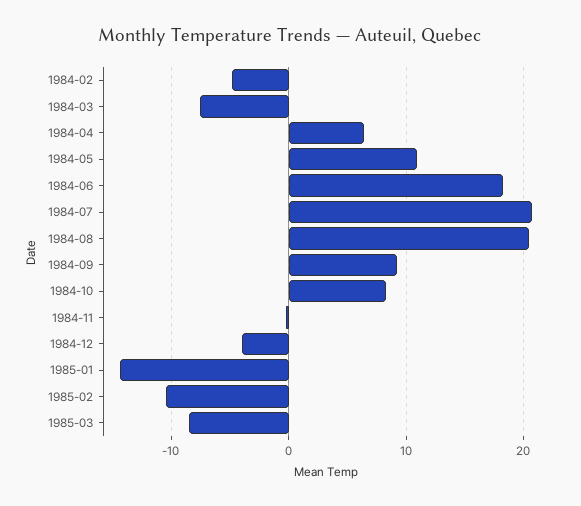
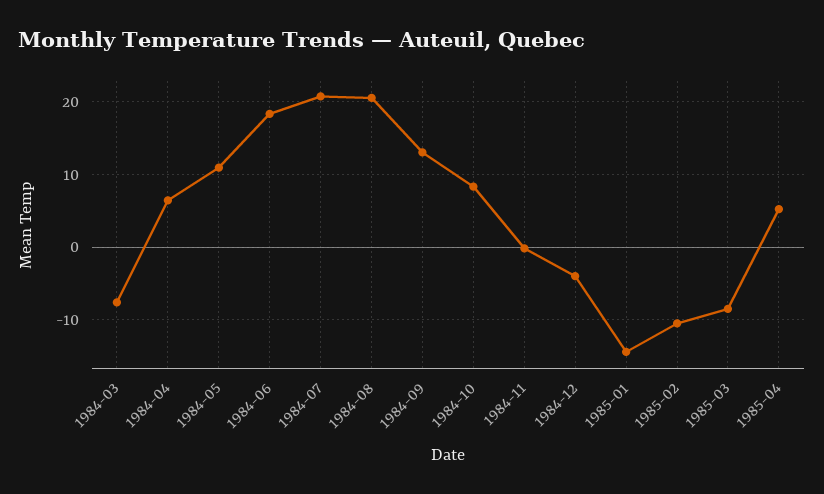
1984-02: -5 -> none
1984-09: 9 -> 13
1985-04: none -> 5

